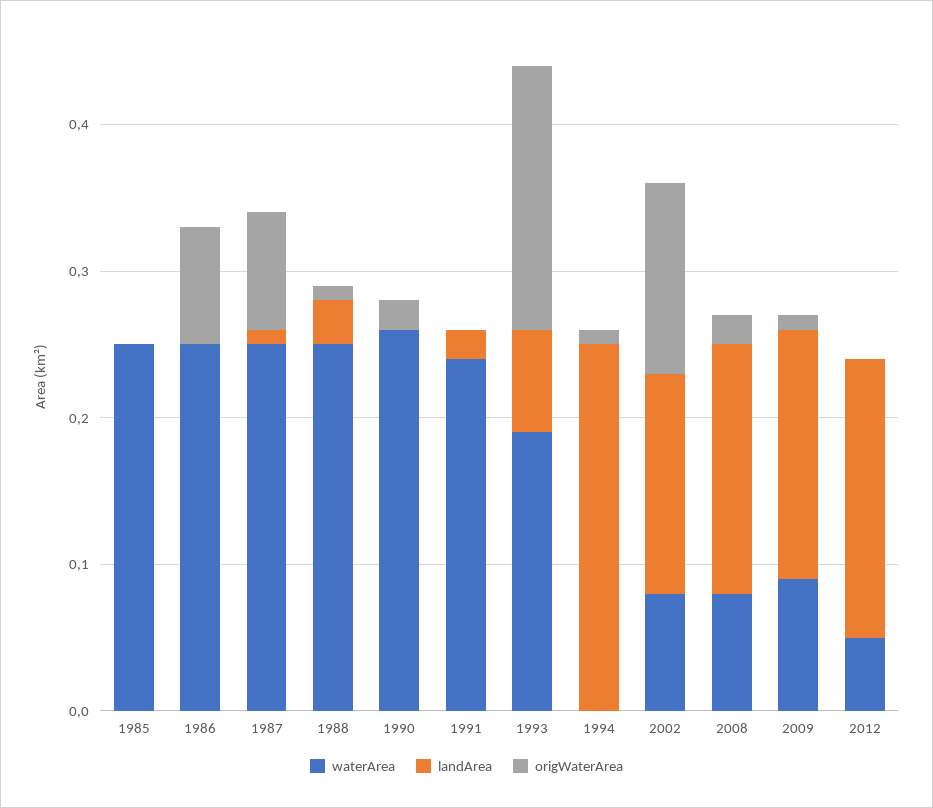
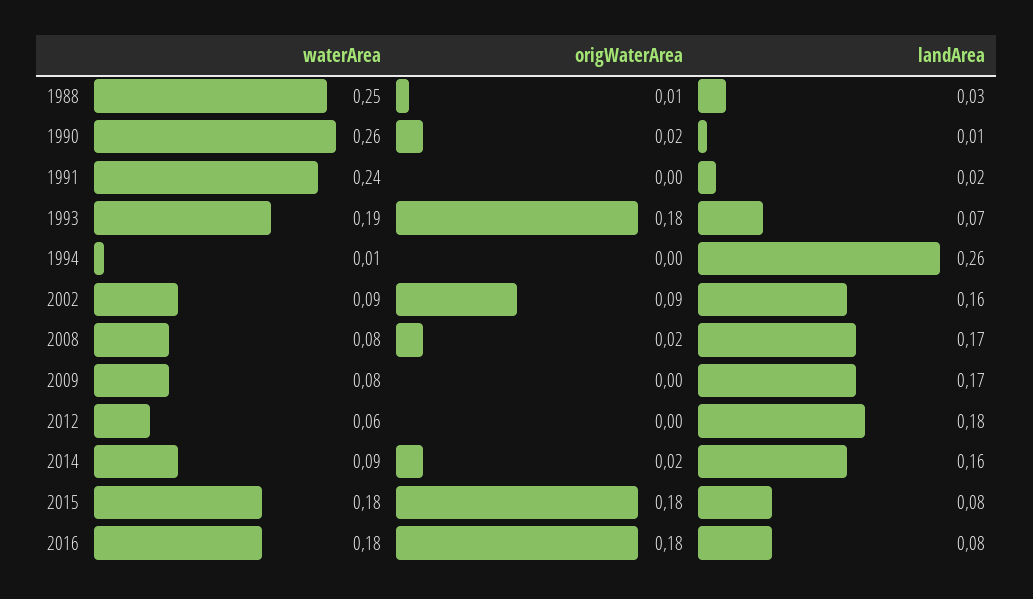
waterArea, 1985: 0.25 -> none
landArea, 1985: 0 -> none
origWaterArea, 1985: 0 -> none
waterArea, 1986: 0.25 -> none
landArea, 1986: 0 -> none
origWaterArea, 1986: 0.08 -> none
waterArea, 1987: 0.25 -> none
landArea, 1987: 0.01 -> none
origWaterArea, 1987: 0.08 -> none
landArea, 1990: 0 -> 0.01
waterArea, 1994: 0 -> 0.01
landArea, 1994: 0.25 -> 0.26
origWaterArea, 1994: 0.01 -> 0
waterArea, 2002: 0.08 -> 0.09
landArea, 2002: 0.15 -> 0.16
origWaterArea, 2002: 0.13 -> 0.09
waterArea, 2009: 0.09 -> 0.08
origWaterArea, 2009: 0.01 -> 0
waterArea, 2012: 0.05 -> 0.06
landArea, 2012: 0.19 -> 0.18
waterArea, 2014: none -> 0.09
origWaterArea, 2014: none -> 0.02
landArea, 2014: none -> 0.16
waterArea, 2015: none -> 0.18
origWaterArea, 2015: none -> 0.18
landArea, 2015: none -> 0.08
waterArea, 2016: none -> 0.18
origWaterArea, 2016: none -> 0.18
landArea, 2016: none -> 0.08

